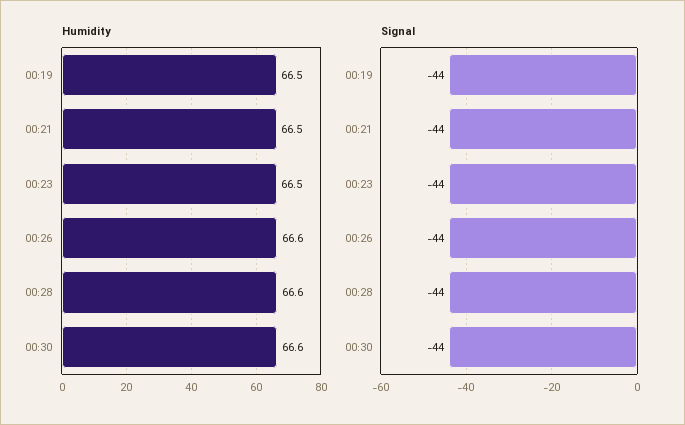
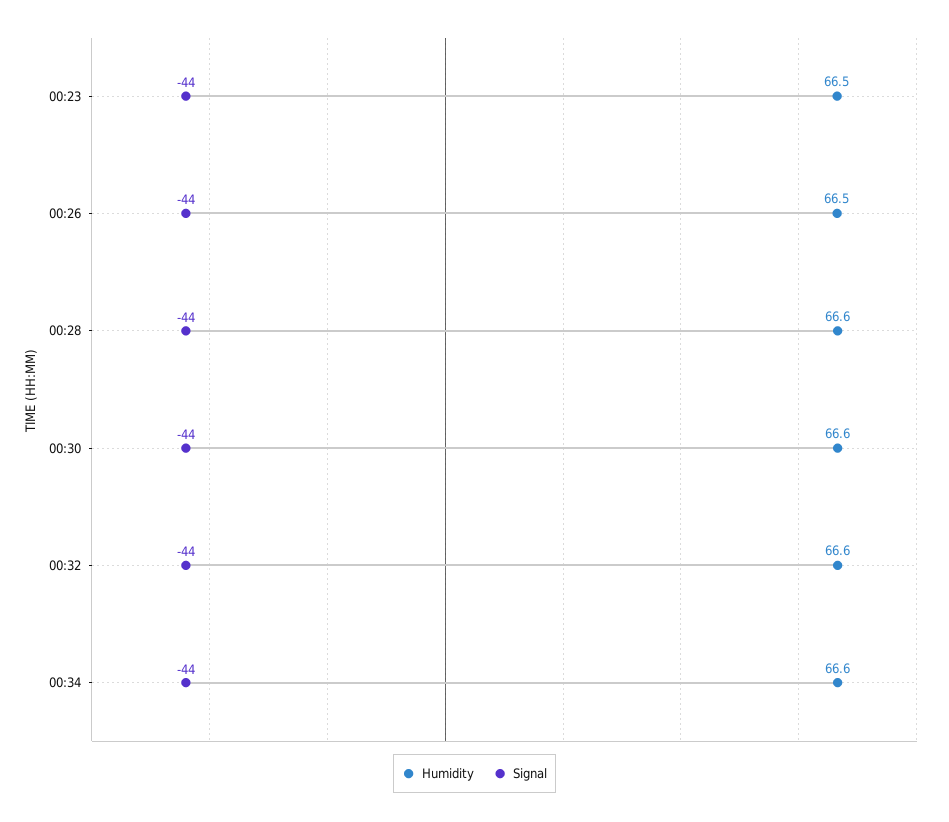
Humidity, 00:19: 66.5 -> none
Humidity, 00:21: 66.5 -> none
Humidity, 00:26: 66.6 -> 66.5
Signal, 00:19: -44 -> none
Signal, 00:21: -44 -> none
Humidity, 00:32: none -> 66.6
Signal, 00:32: none -> -44
Humidity, 00:34: none -> 66.6
Signal, 00:34: none -> -44

